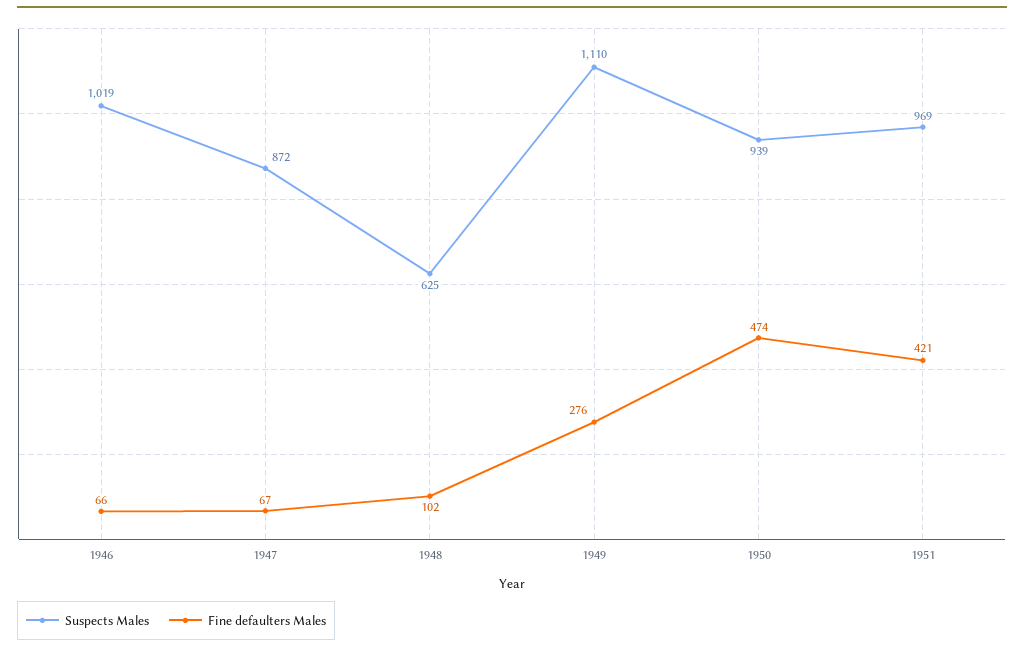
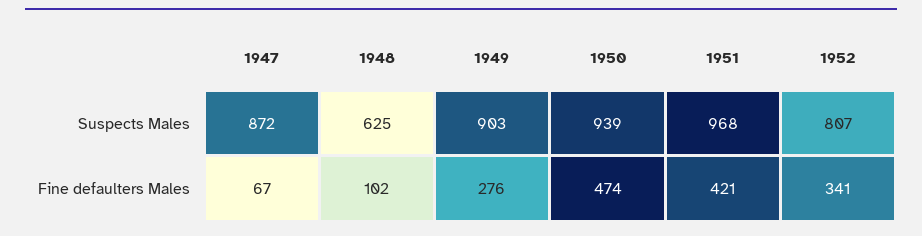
Suspects Males, 1946: 1019 -> none
Fine defaulters Males, 1946: 66 -> none
Suspects Males, 1949: 1110 -> 903
Suspects Males, 1951: 969 -> 968
Suspects Males, 1952: none -> 807
Fine defaulters Males, 1952: none -> 341

